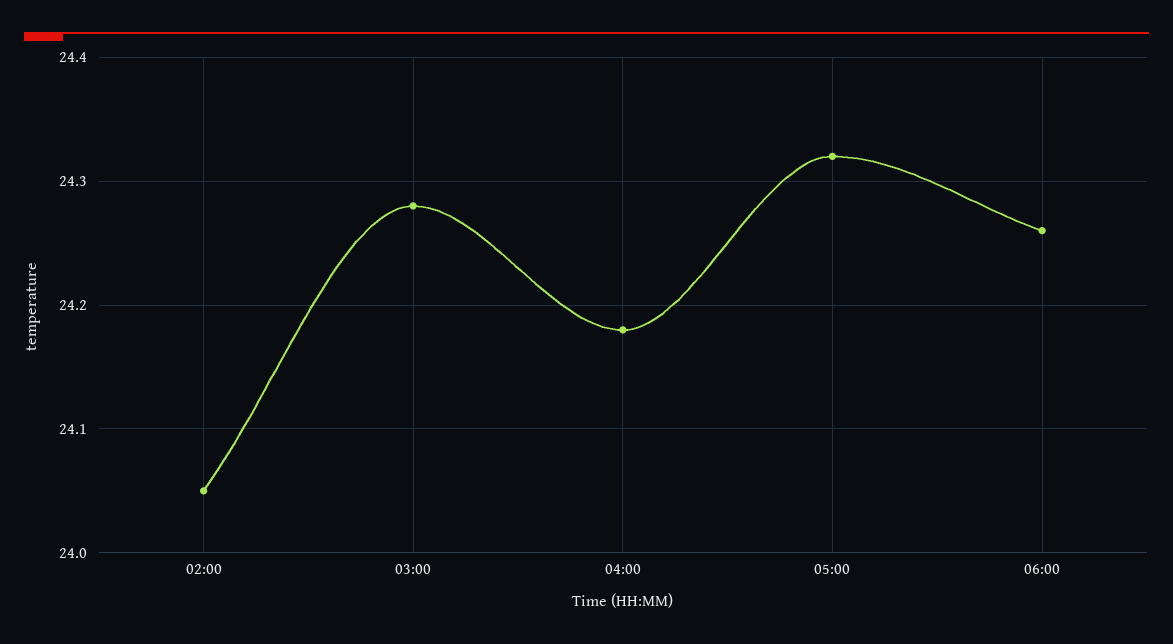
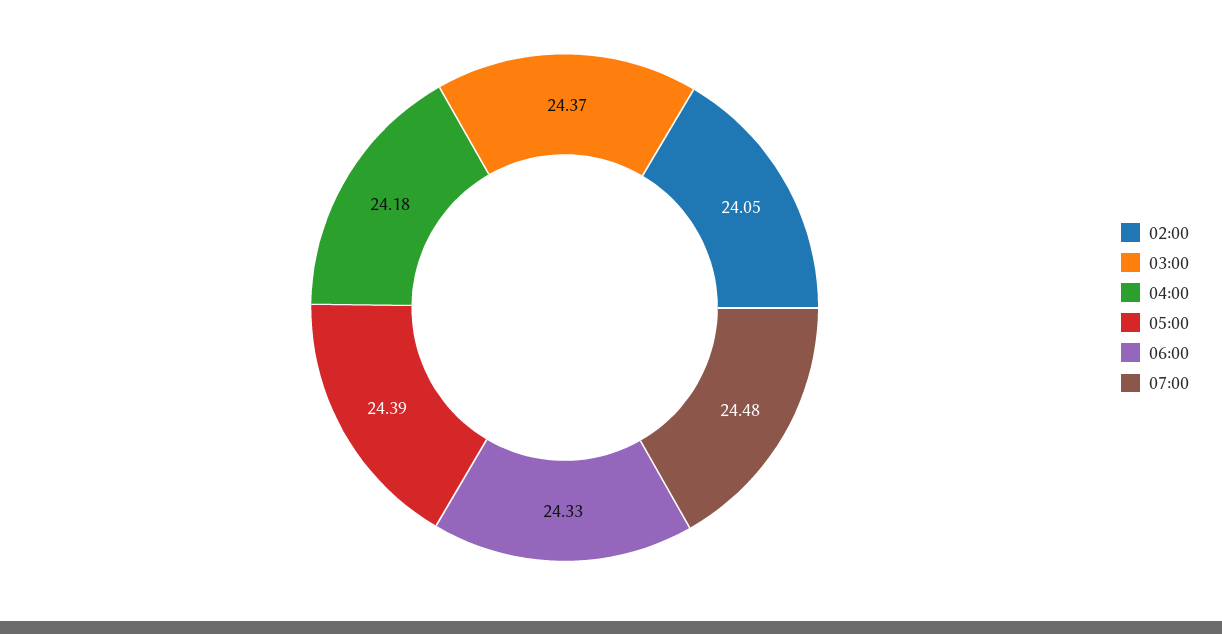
03:00: 24.28 -> 24.37
05:00: 24.32 -> 24.39
06:00: 24.26 -> 24.33
07:00: none -> 24.48

